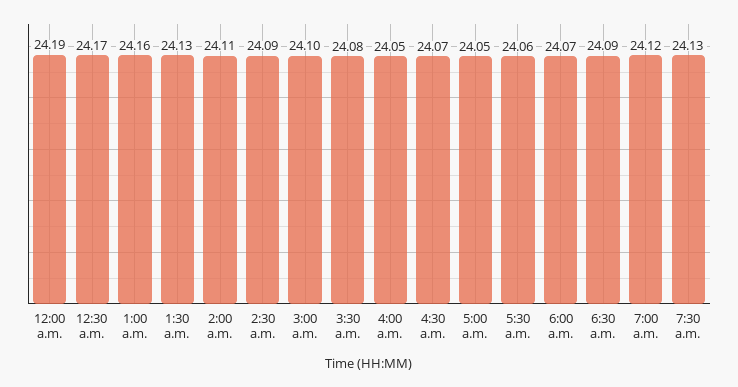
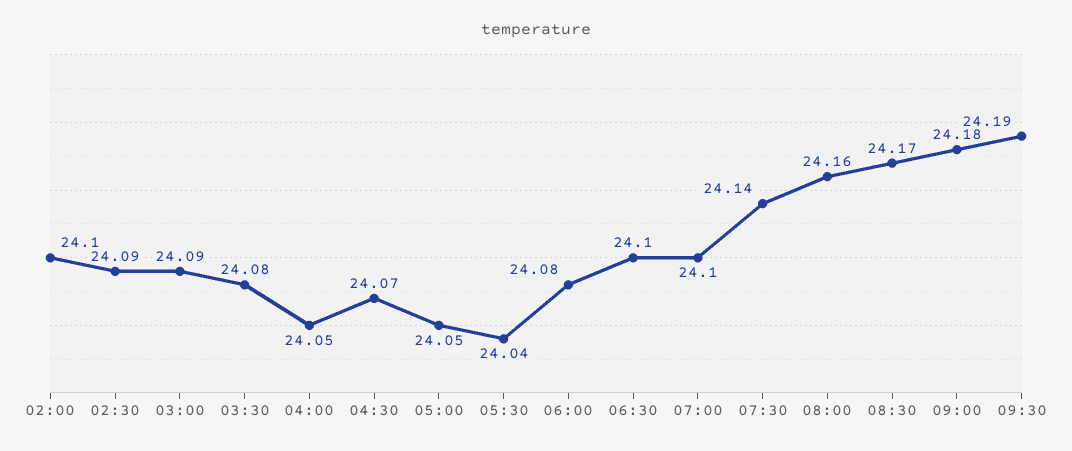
12:00 a.m.: 24.19 -> none
12:30 a.m.: 24.17 -> none
1:00 a.m.: 24.16 -> none
1:30 a.m.: 24.13 -> none
2:00 a.m.: 24.11 -> 24.1
3:00 a.m.: 24.1 -> 24.09
5:30 a.m.: 24.06 -> 24.04
6:00 a.m.: 24.07 -> 24.08
6:30 a.m.: 24.09 -> 24.1
7:00 a.m.: 24.12 -> 24.1
7:30 a.m.: 24.13 -> 24.14
08:00: none -> 24.16
08:30: none -> 24.17
09:00: none -> 24.18
09:30: none -> 24.19

